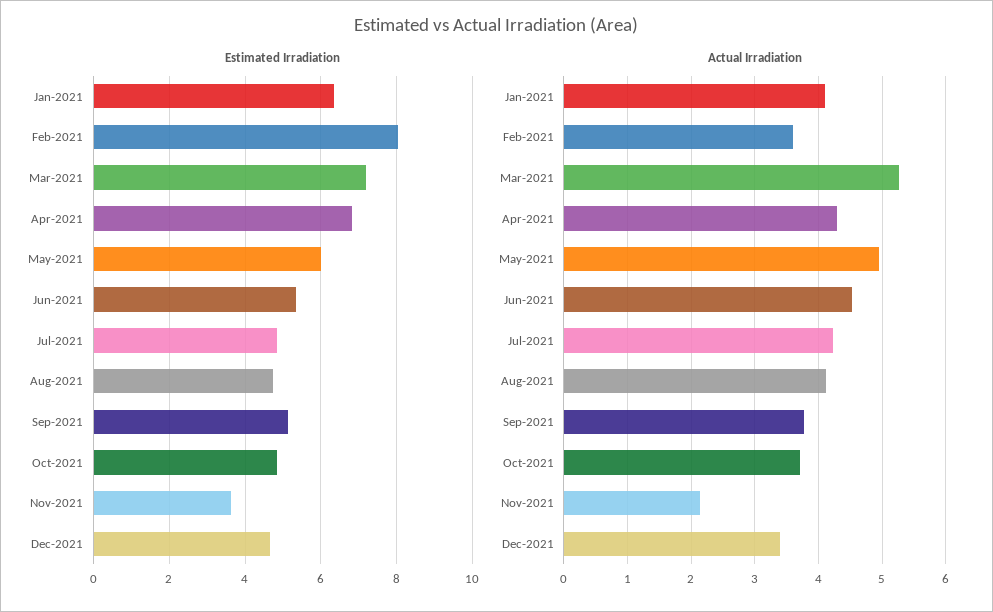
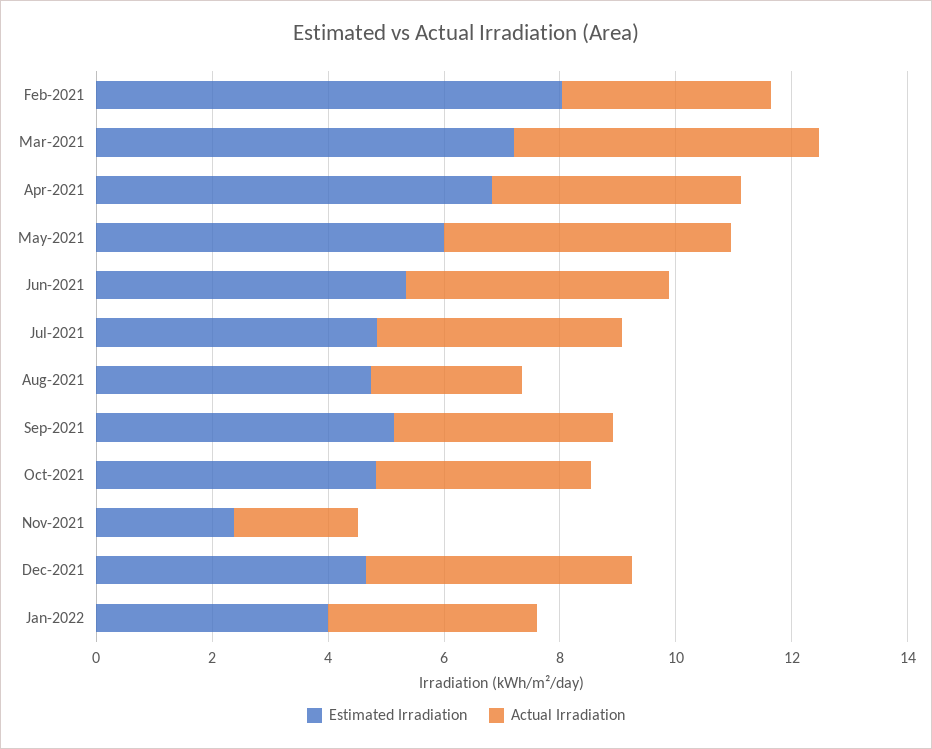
Estimated Irradiation, Jan-2021: 6.4 -> none
Estimated Irradiation, Nov-2021: 3.6 -> 2.5
Actual Irradiation, Jan-2021: 4.1 -> none
Actual Irradiation, Aug-2021: 4.1 -> 2.5
Actual Irradiation, Dec-2021: 3.4 -> 4.5
Estimated Irradiation, Jan-2022: none -> 4
Actual Irradiation, Jan-2022: none -> 3.5

